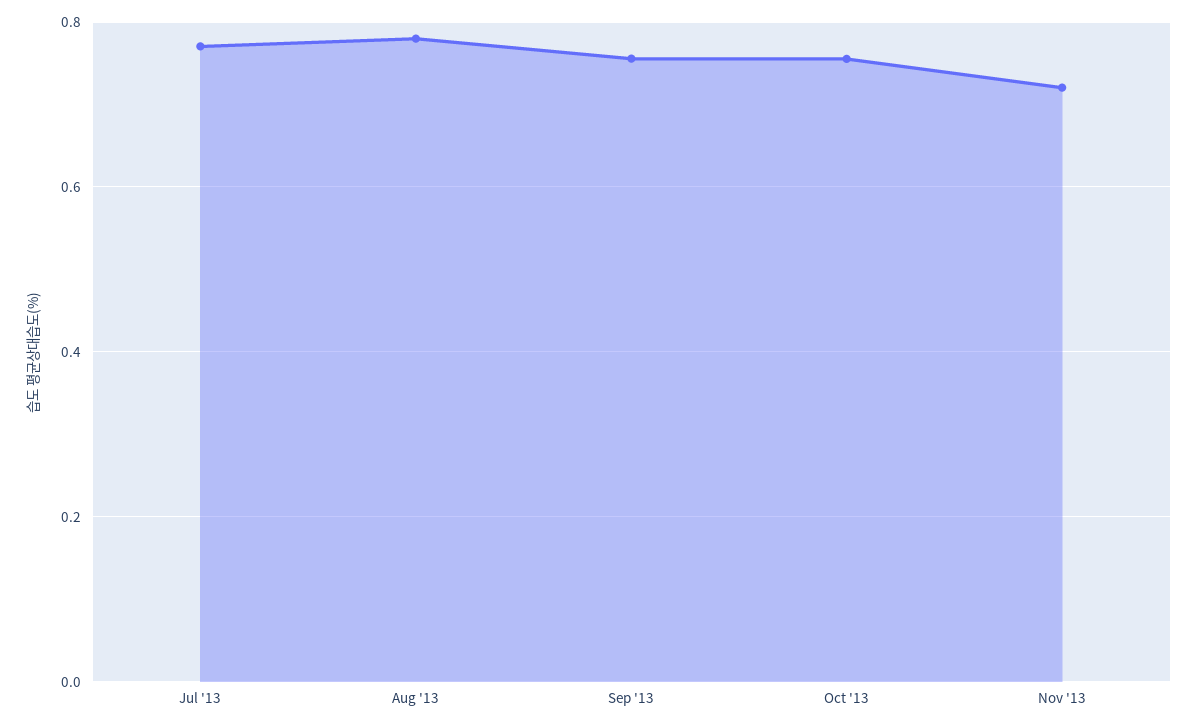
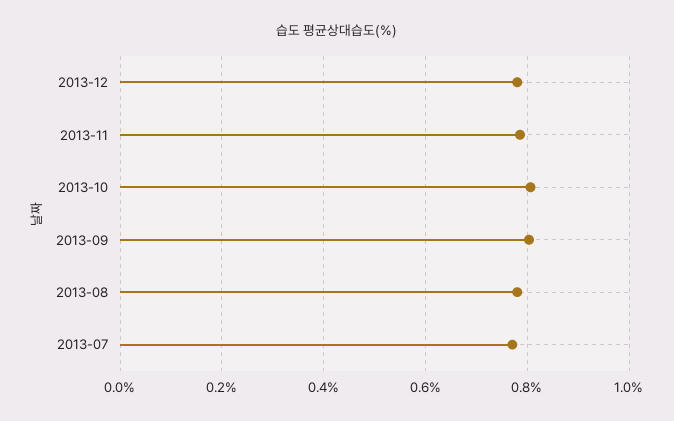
Sep '13: 0.76 -> 0.8
Oct '13: 0.76 -> 0.8
Nov '13: 0.72 -> 0.78
2013-12: none -> 0.78

